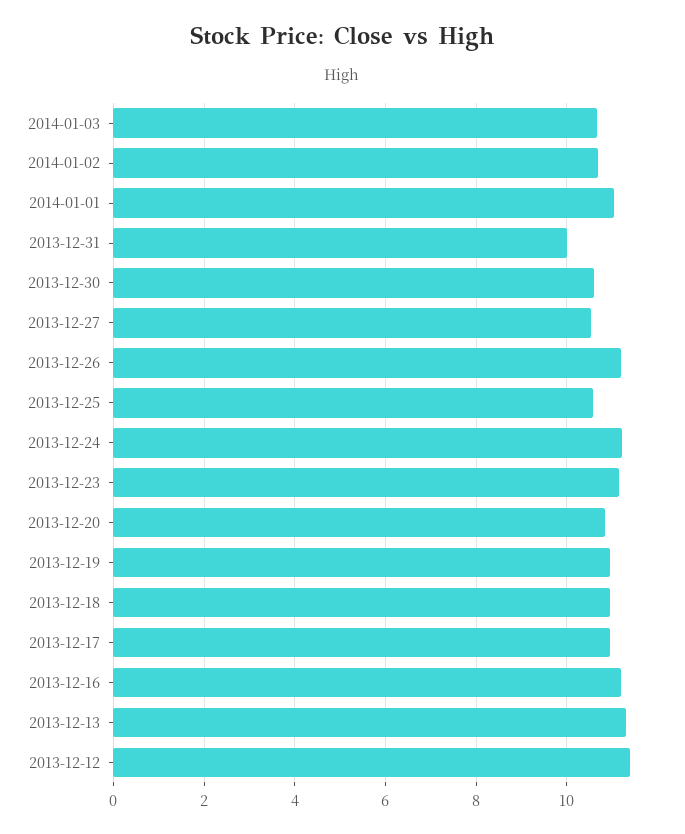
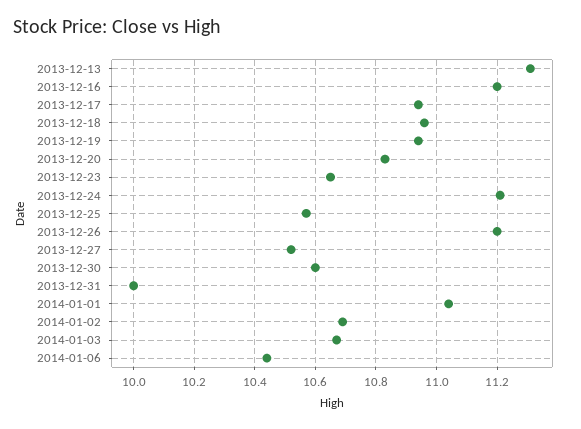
2013-12-23: 11.2 -> 10.65
2013-12-12: 11.4 -> none
2014-01-06: none -> 10.45

